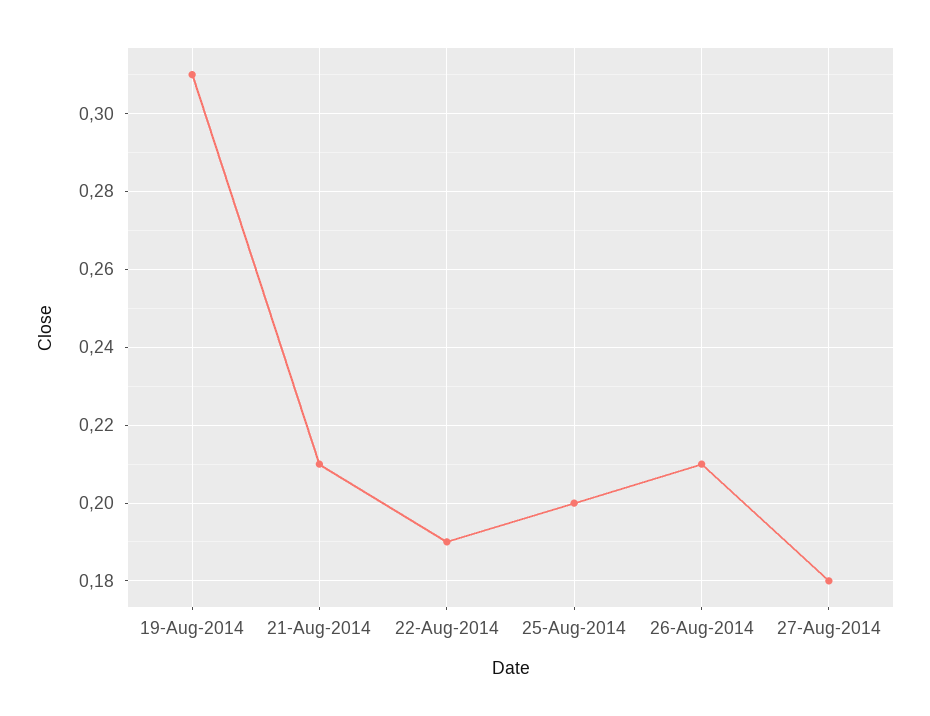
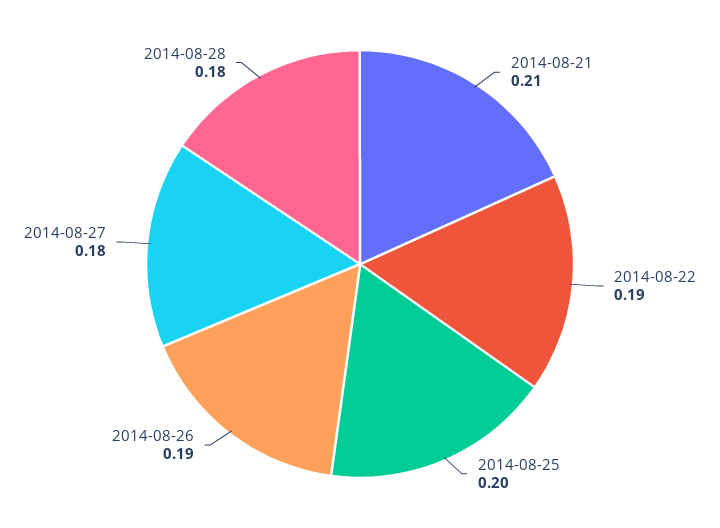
19-Aug-2014: 0.31 -> none
26-Aug-2014: 0.21 -> 0.19
2014-08-28: none -> 0.18

